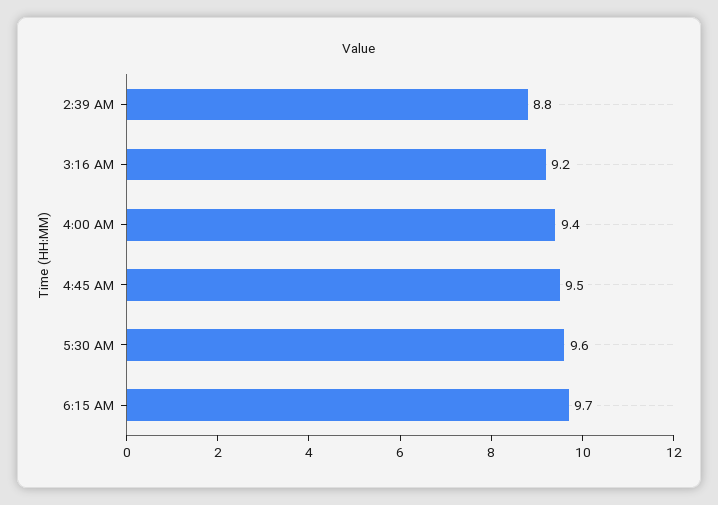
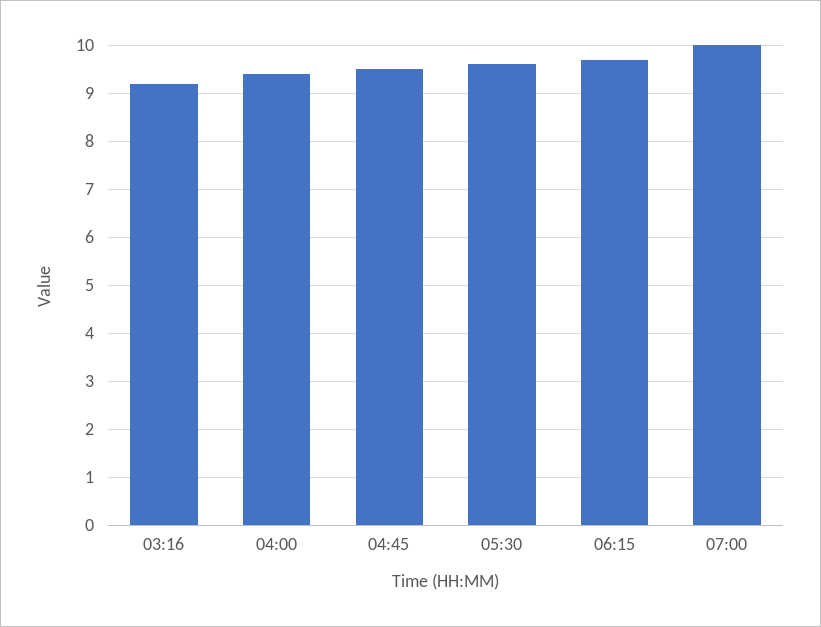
2:39 AM: 8.8 -> none
07:00: none -> 10

